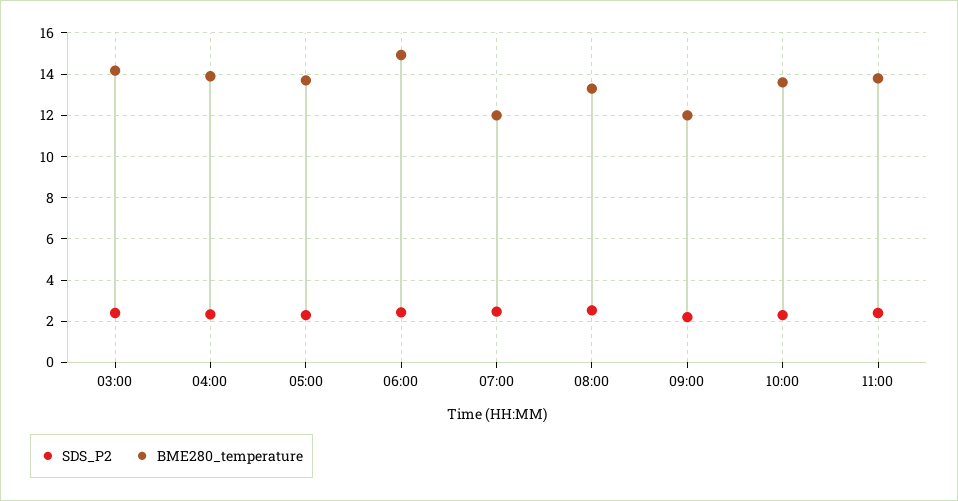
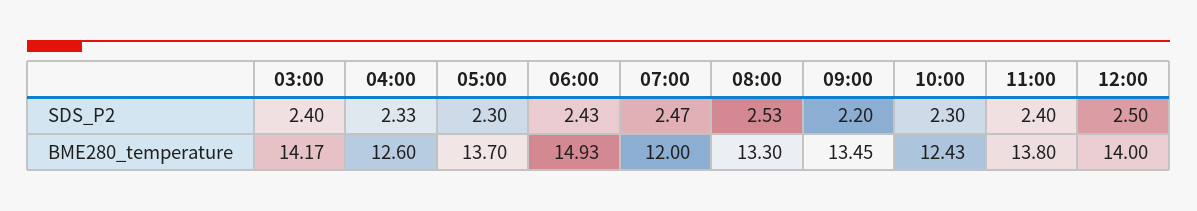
BME280_temperature, 04:00: 14 -> 12.6
BME280_temperature, 09:00: 12 -> 13.45
BME280_temperature, 10:00: 13.5 -> 12.43
SDS_P2, 12:00: none -> 2.5
BME280_temperature, 12:00: none -> 14

